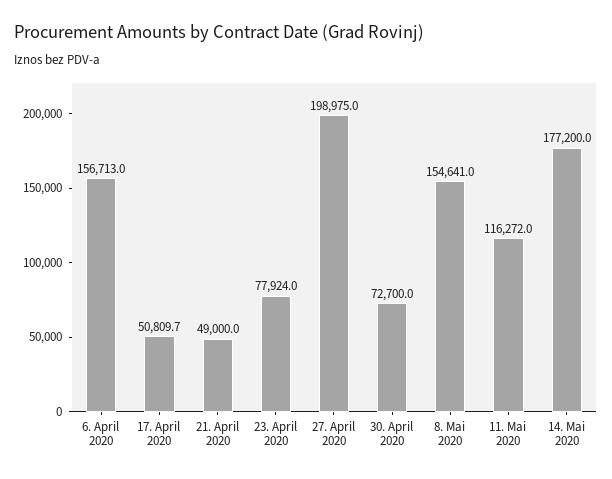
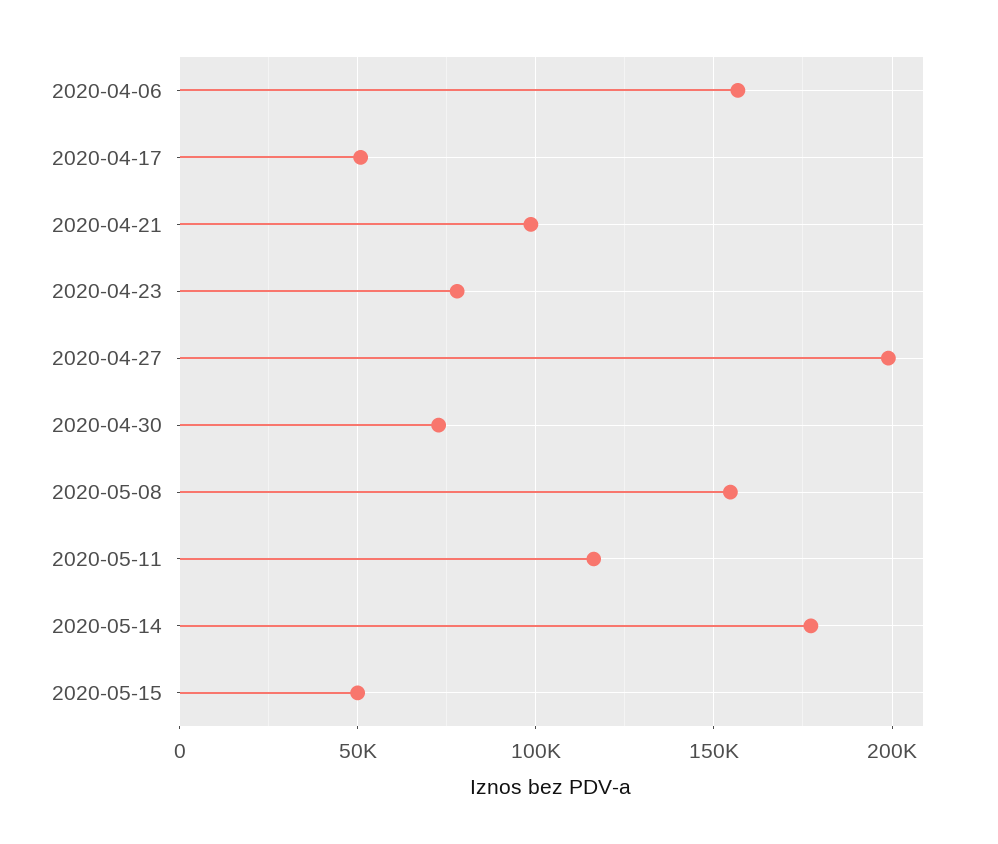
21. April 2020: 49000 -> 100000
2020-05-15: none -> 50000

